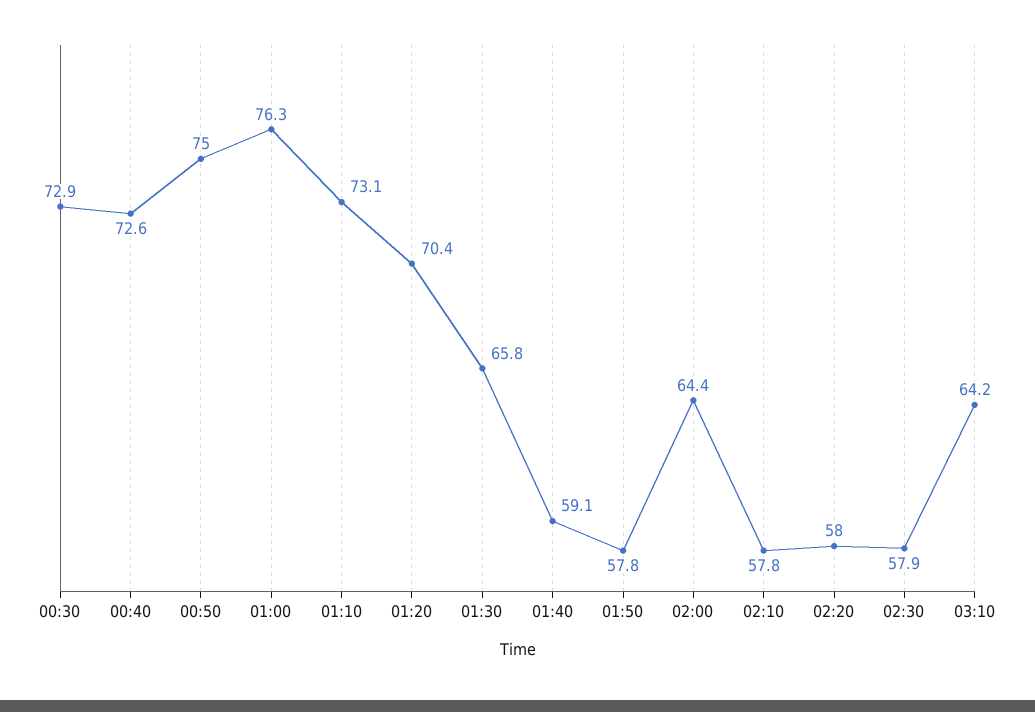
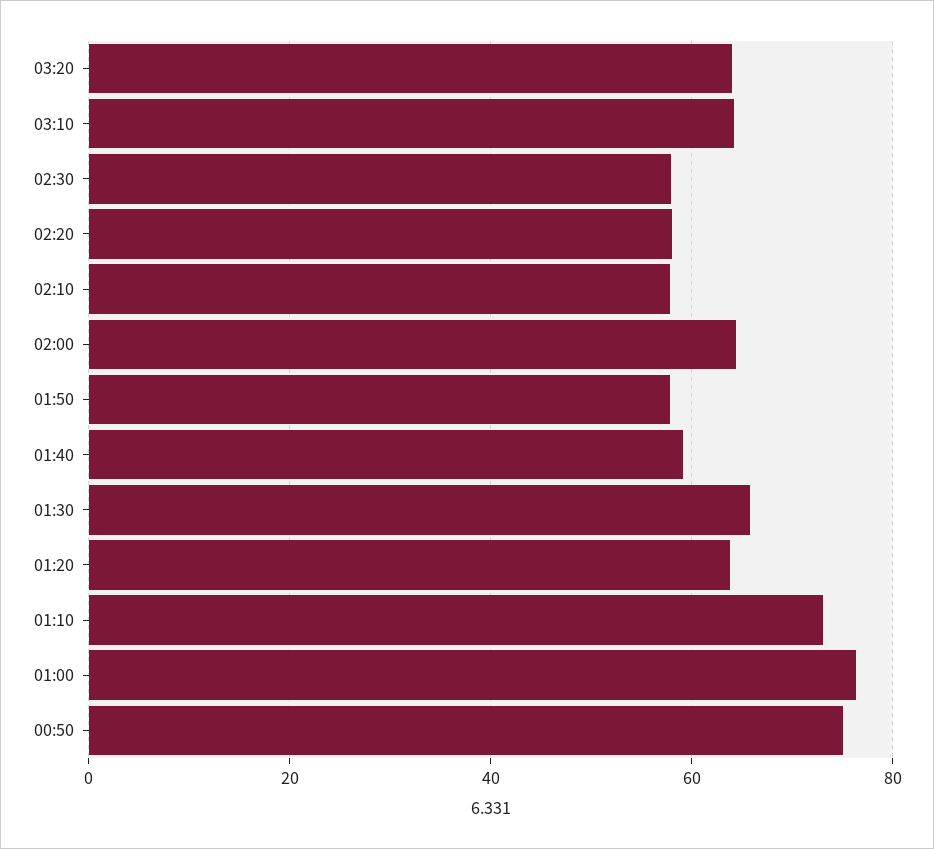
00:30: 72.9 -> none
00:40: 72.6 -> none
01:20: 70.4 -> 64
03:20: none -> 64

